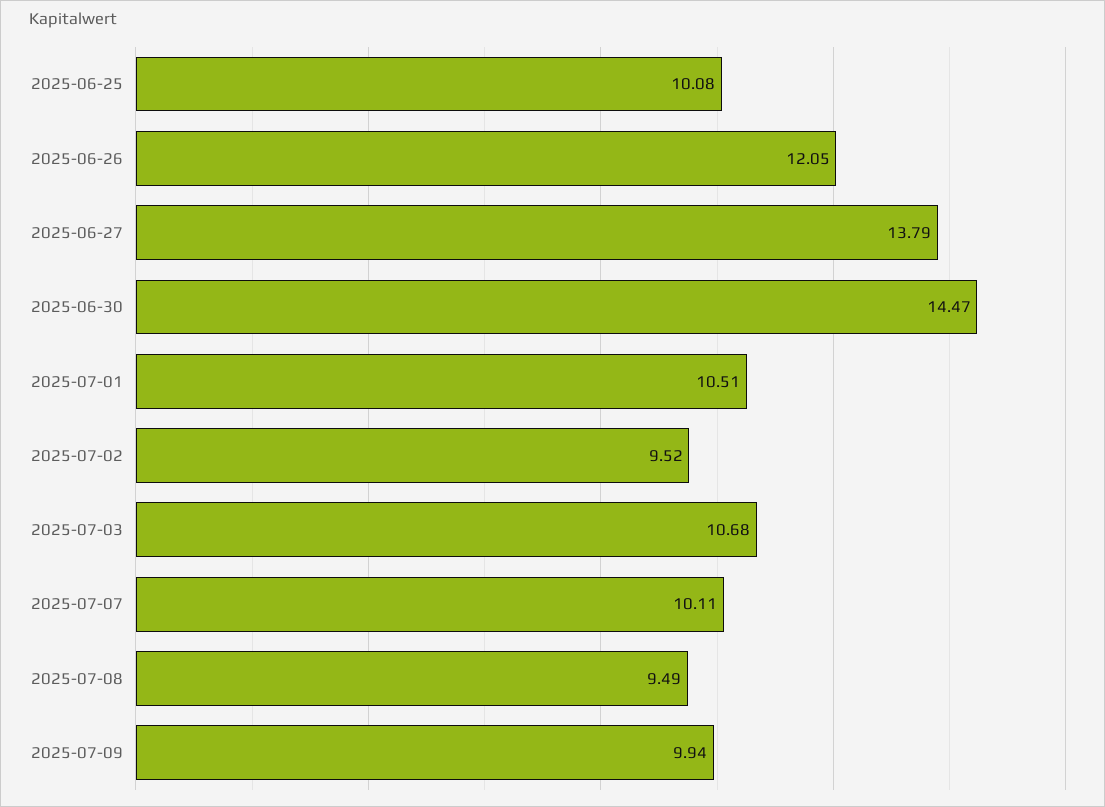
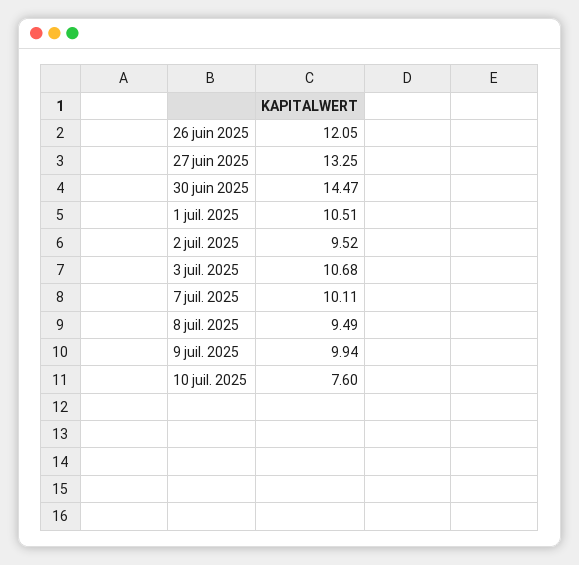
2025-06-25: 10.08 -> none
2025-06-27: 13.79 -> 13.25
10 juil. 2025: none -> 7.6

